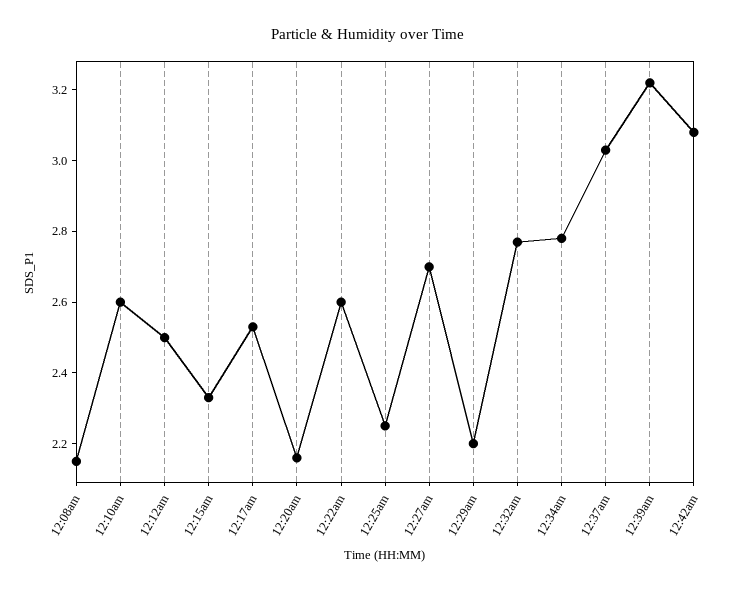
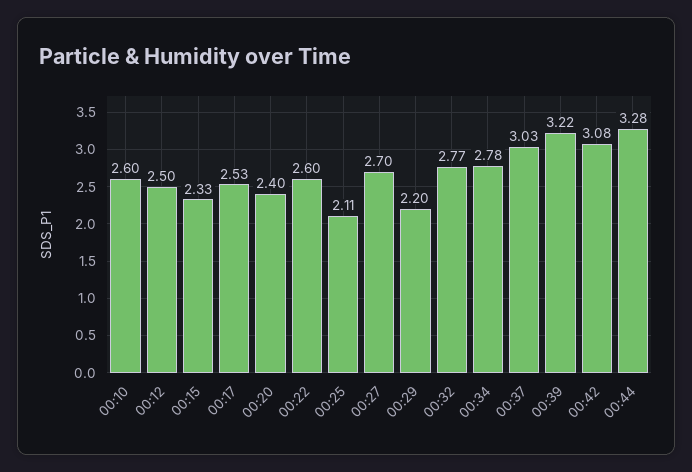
12:08am: 2.15 -> none
12:20am: 2.15 -> 2.4
12:25am: 2.25 -> 2.11
00:44: none -> 3.28

